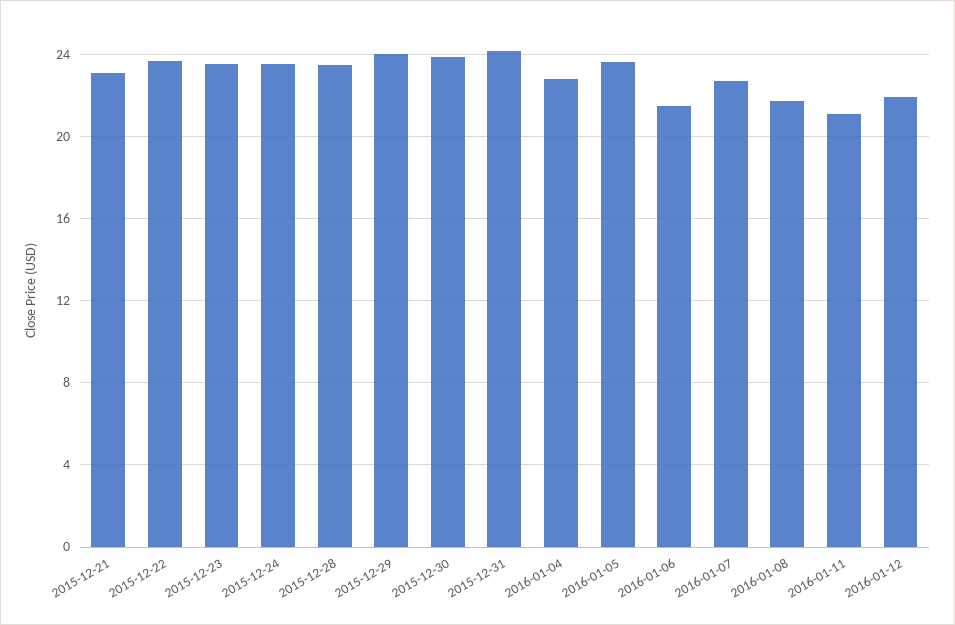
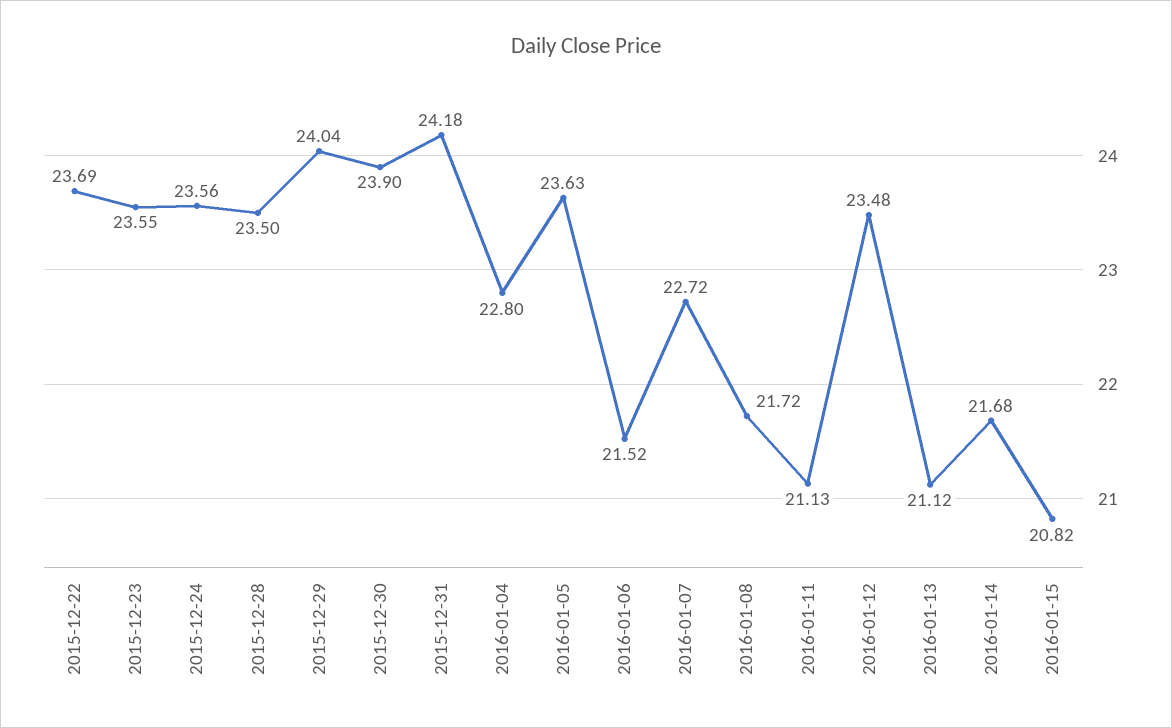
2015-12-21: 23 -> none
2016-01-12: 22 -> 23.48
2016-01-13: none -> 21.12
2016-01-14: none -> 21.68
2016-01-15: none -> 20.82

